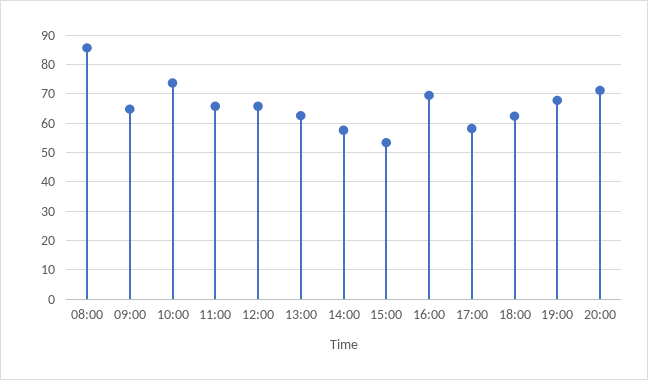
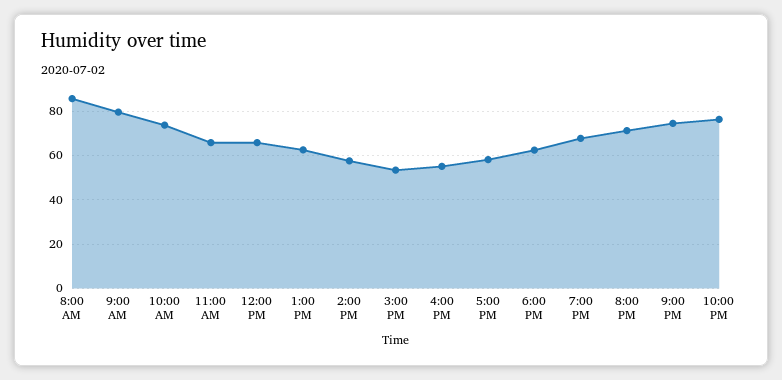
09:00: 65 -> 80
16:00: 70 -> 55
9:00 PM: none -> 75
10:00 PM: none -> 75

